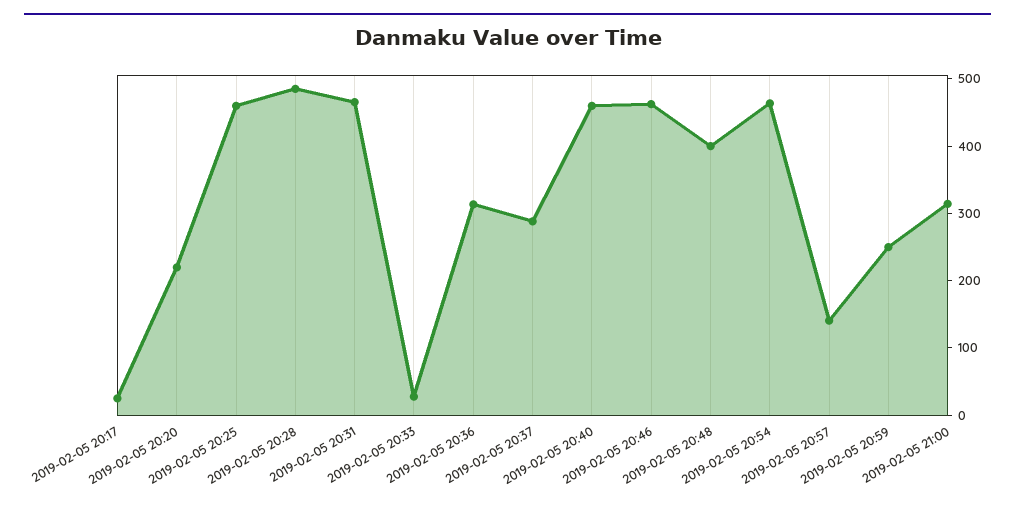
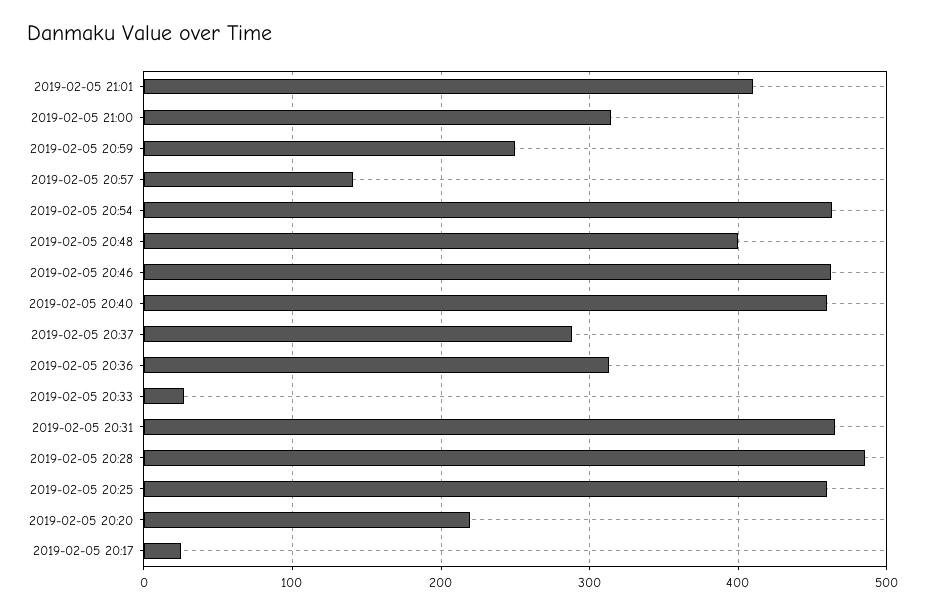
2019-02-05 21:01: none -> 410

